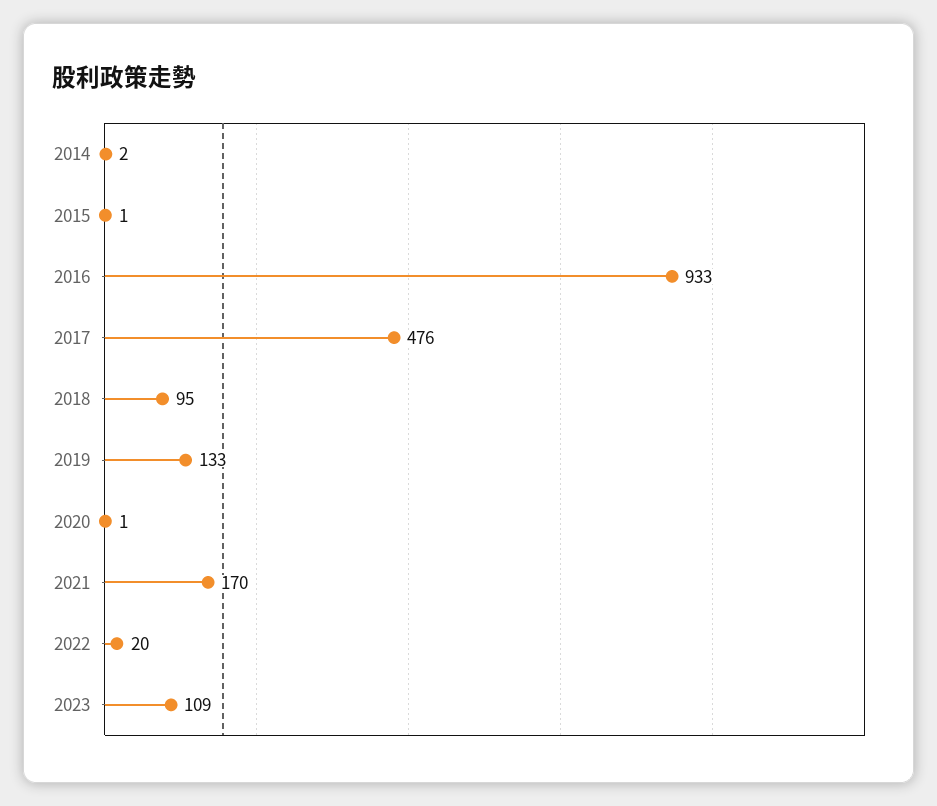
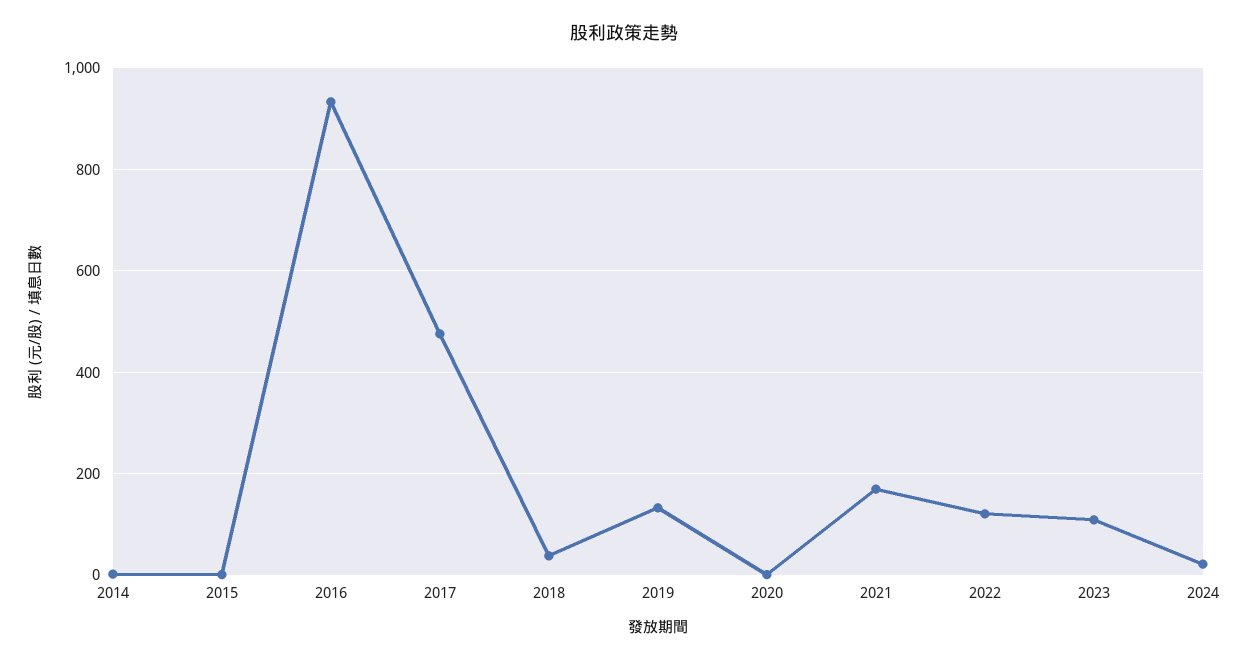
2018: 95 -> 40
2022: 20 -> 120
2024: none -> 20

